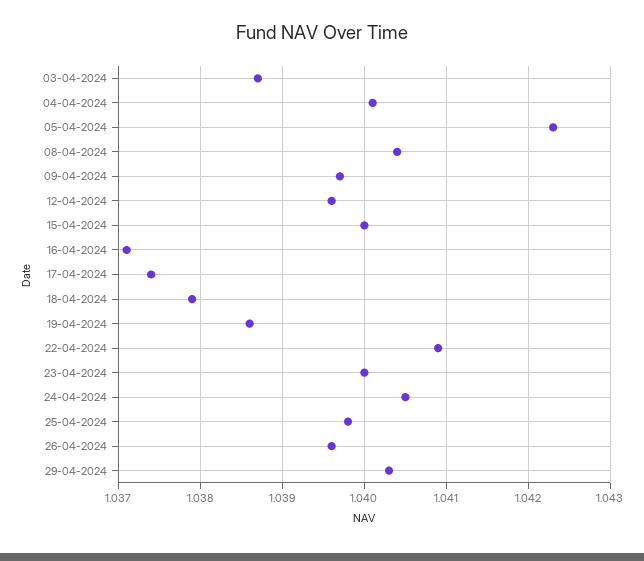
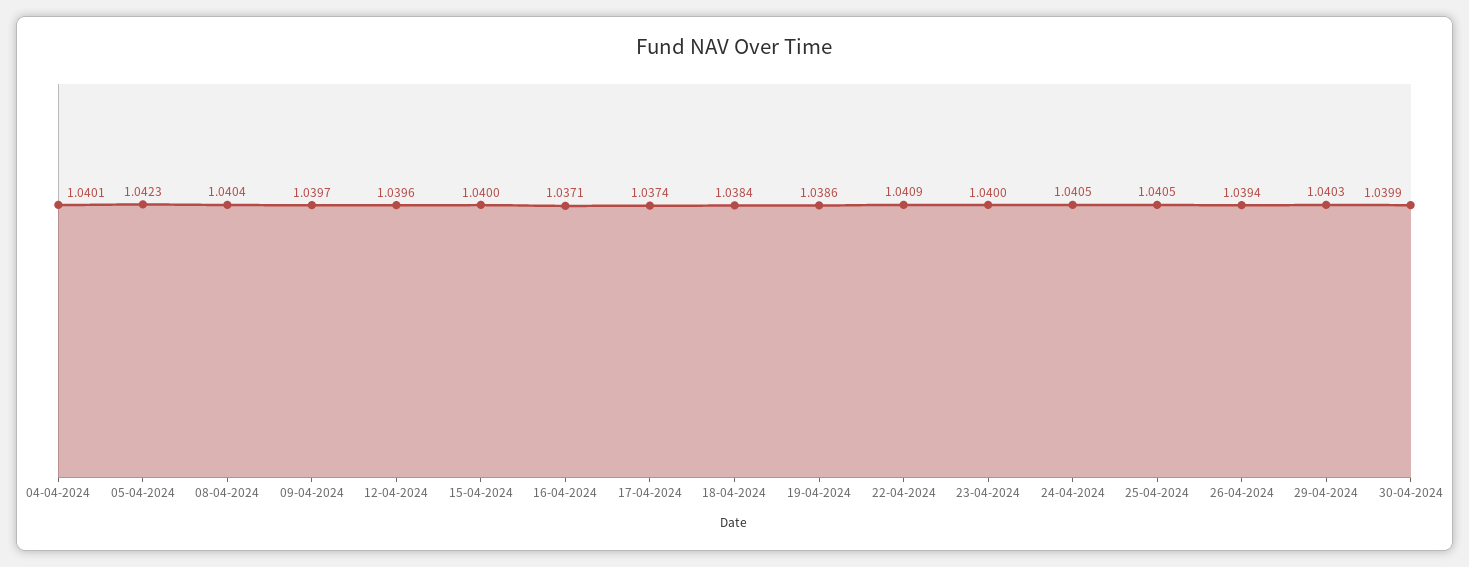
03-04-2024: 1.0387 -> none
18-04-2024: 1.0379 -> 1.0384
25-04-2024: 1.0398 -> 1.0405
26-04-2024: 1.0396 -> 1.0394
30-04-2024: none -> 1.0399

